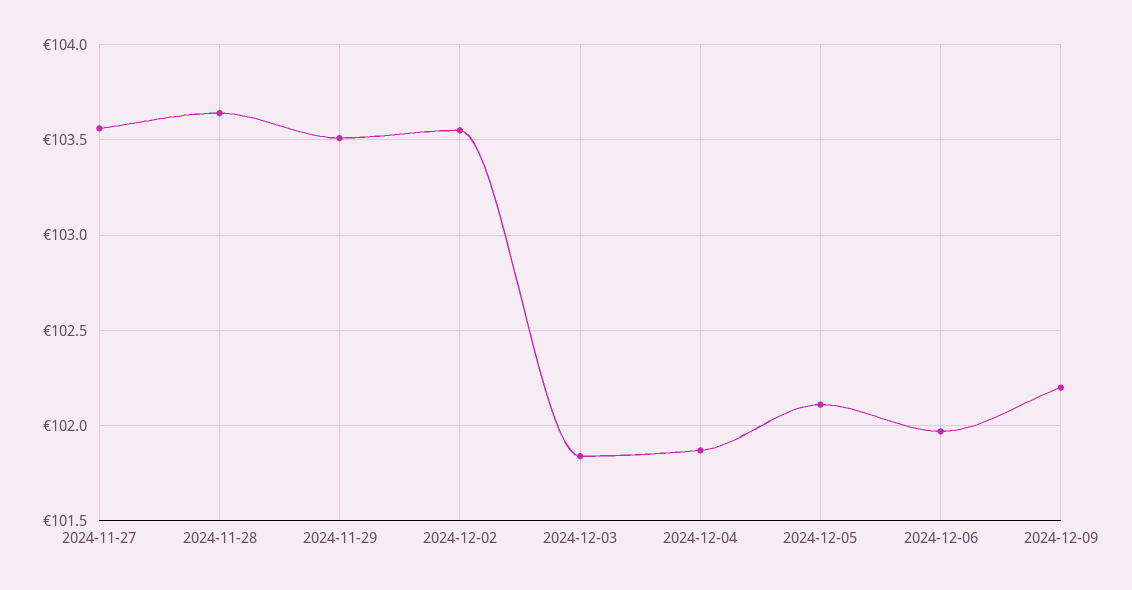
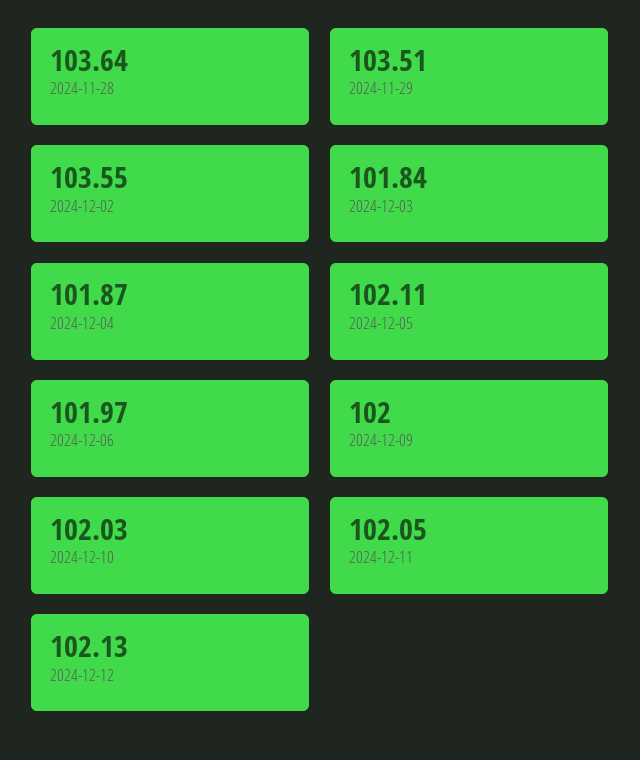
2024-11-27: 103.55 -> none
2024-12-09: 102.2 -> 102
2024-12-10: none -> 102.03
2024-12-11: none -> 102.05
2024-12-12: none -> 102.13

